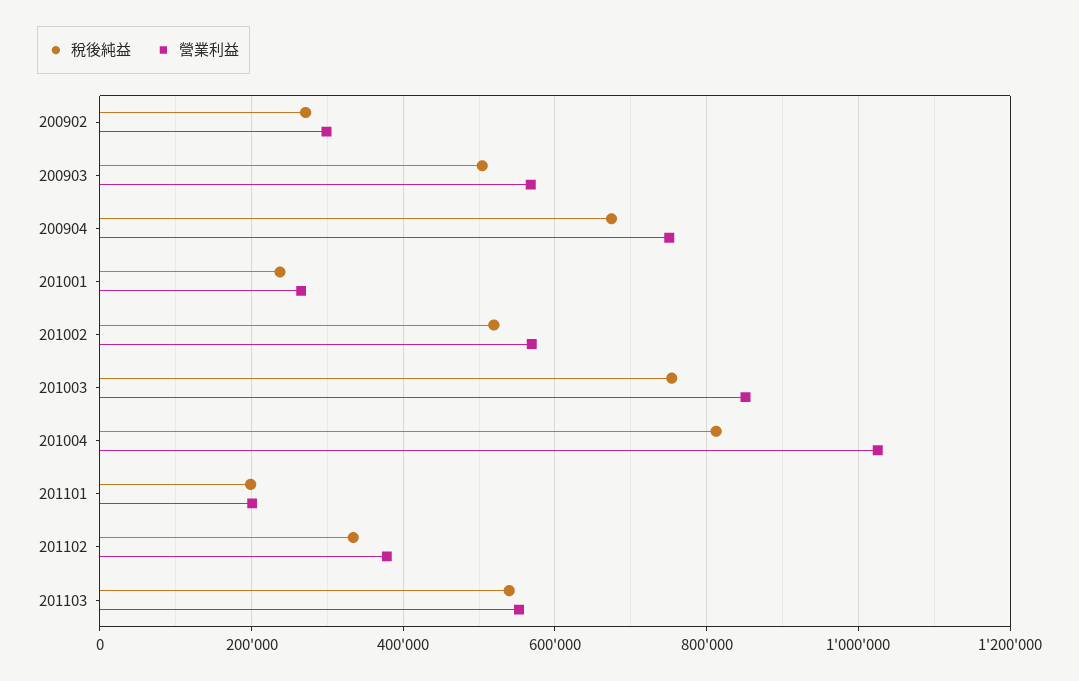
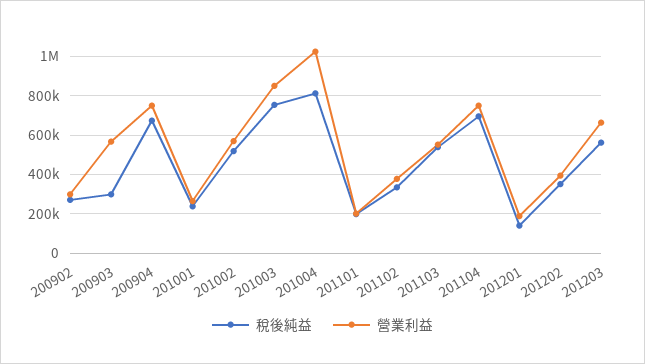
稅後純益, 200903: 500000 -> 300000
稅後純益, 201104: none -> 700000
營業利益, 201104: none -> 750000
稅後純益, 201201: none -> 150000
營業利益, 201201: none -> 200000
稅後純益, 201202: none -> 350000
營業利益, 201202: none -> 400000
稅後純益, 201203: none -> 550000
營業利益, 201203: none -> 650000

